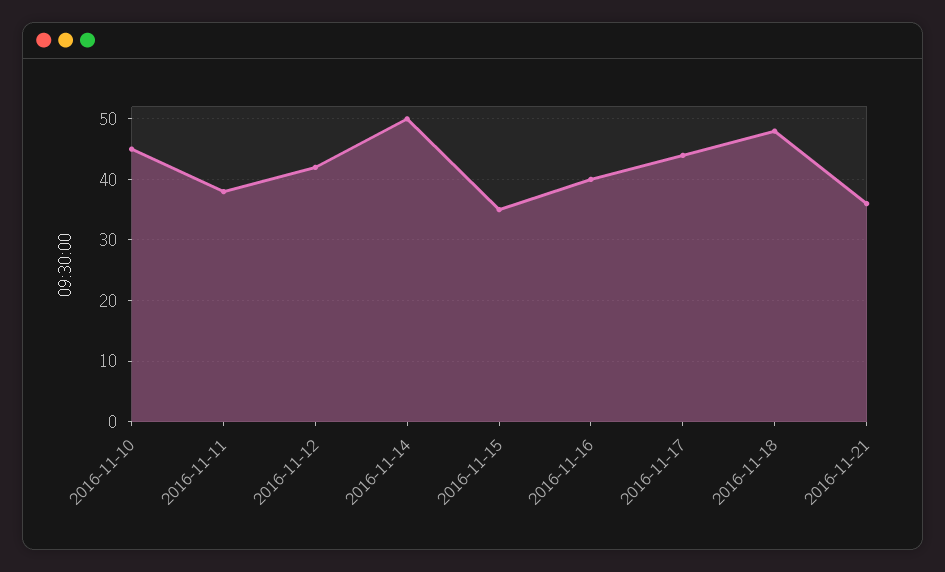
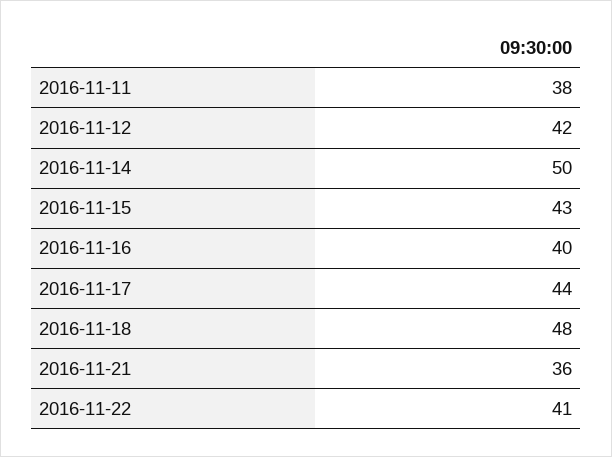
2016-11-10: 45 -> none
2016-11-15: 35 -> 43
2016-11-22: none -> 41

